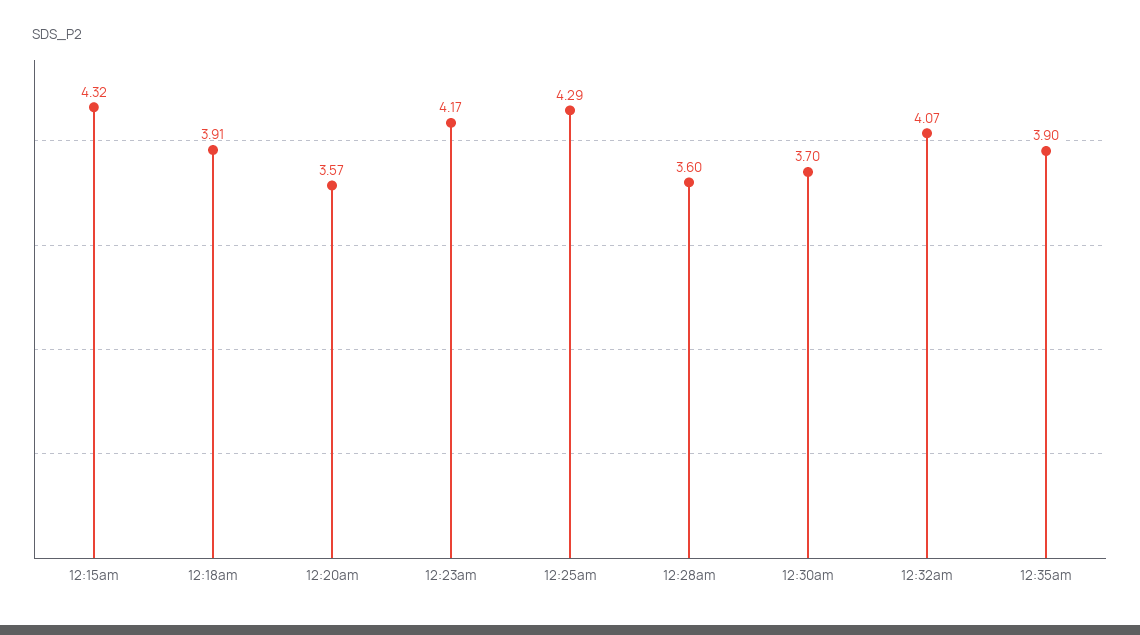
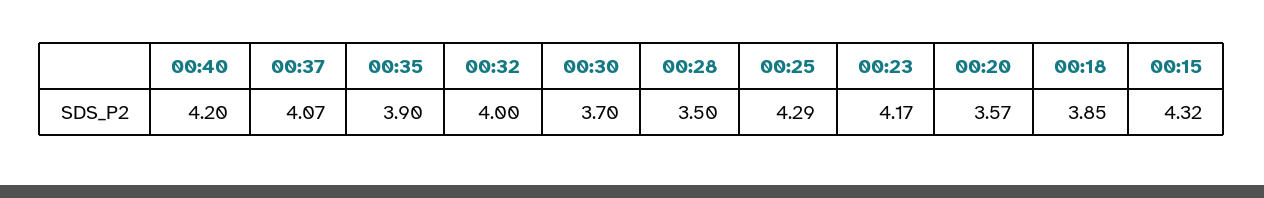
12:18am: 3.91 -> 3.85
12:28am: 3.6 -> 3.5
12:32am: 4.07 -> 4
00:40: none -> 4.2
00:37: none -> 4.07

